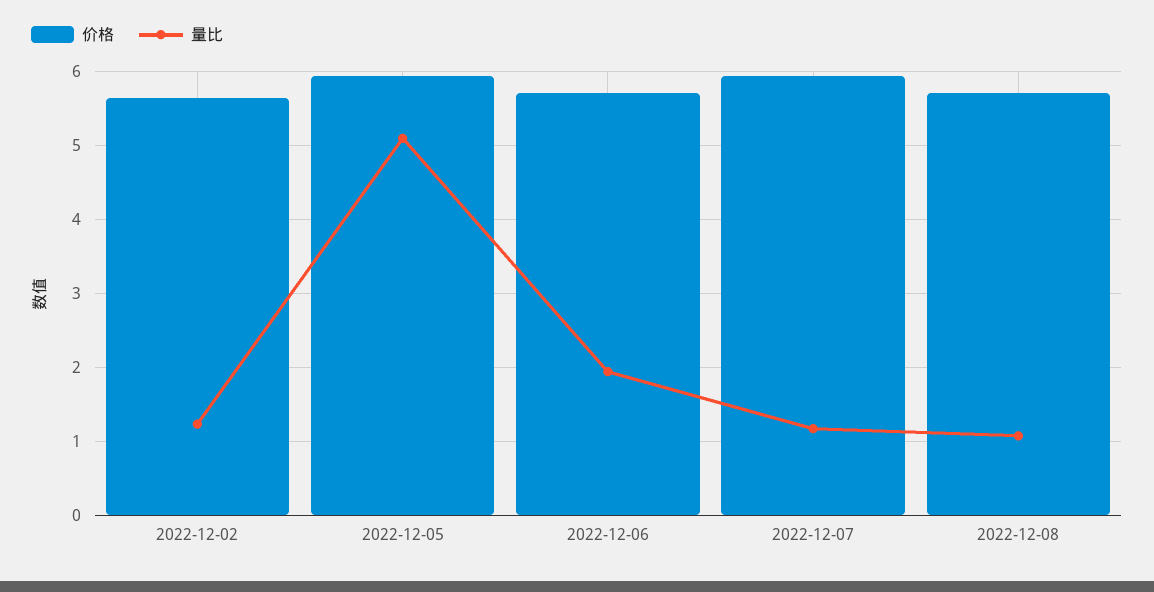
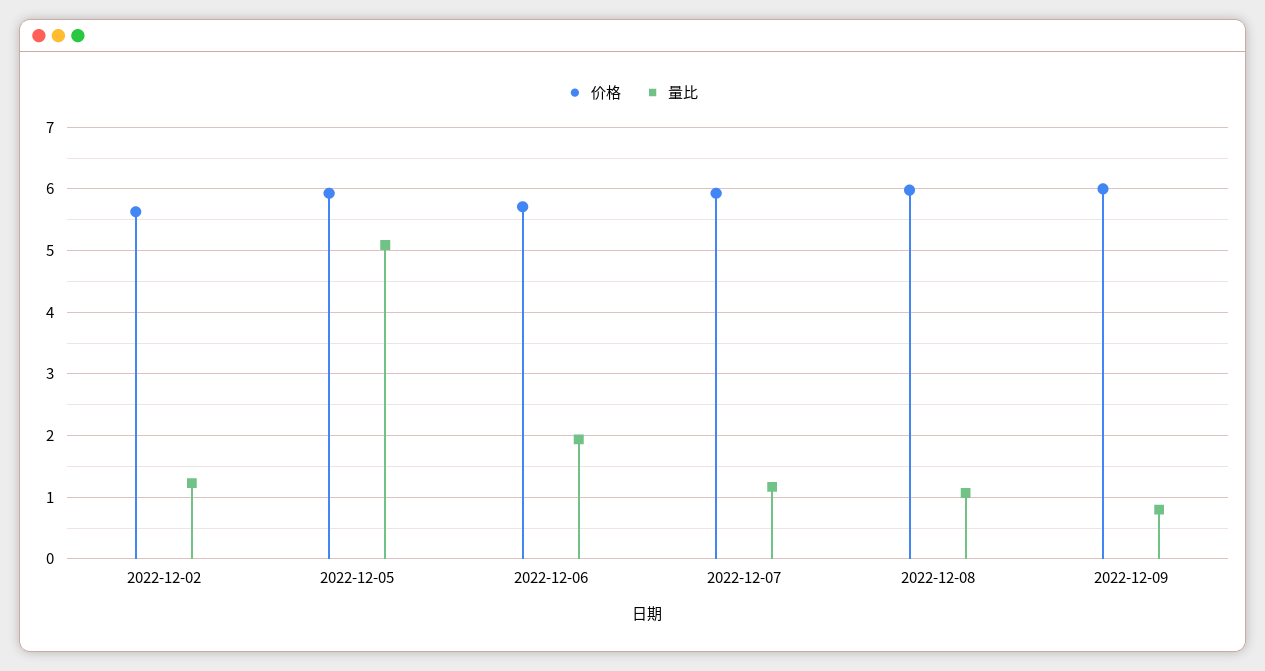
价格, 2022-12-08: 5.7 -> 6
价格, 2022-12-09: none -> 6
量比, 2022-12-09: none -> 0.8

